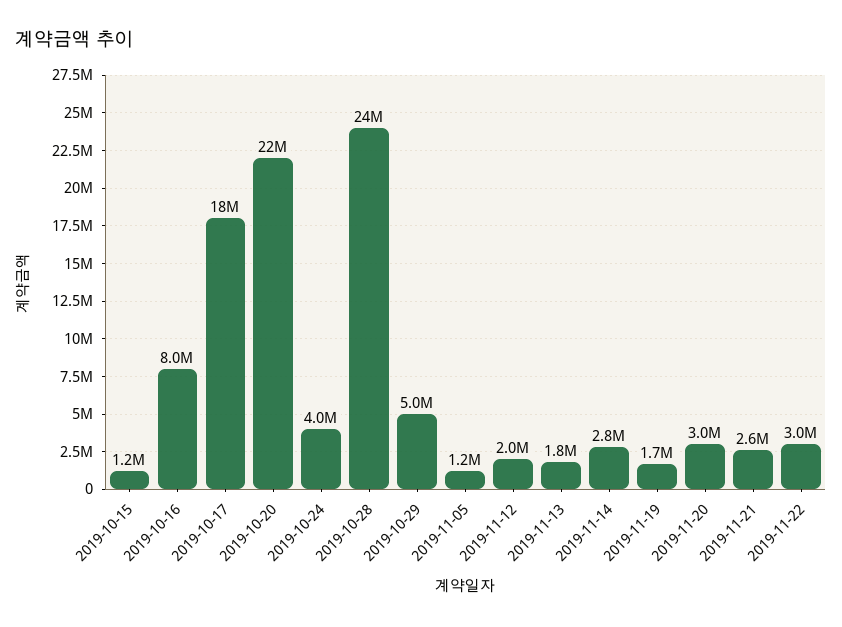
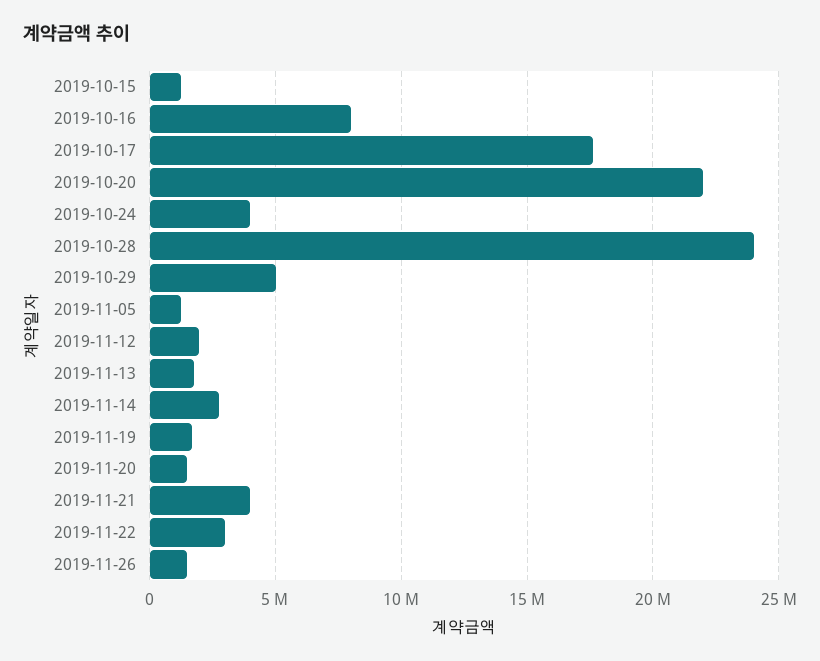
2019-11-20: 3000000 -> 1500000
2019-11-21: 2600000 -> 4000000
2019-11-26: none -> 1500000

